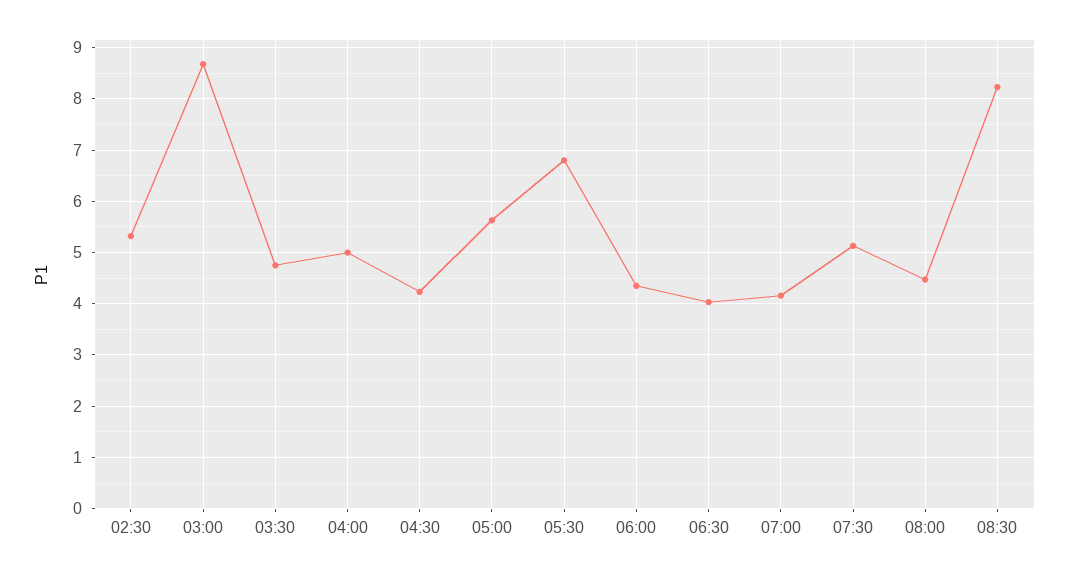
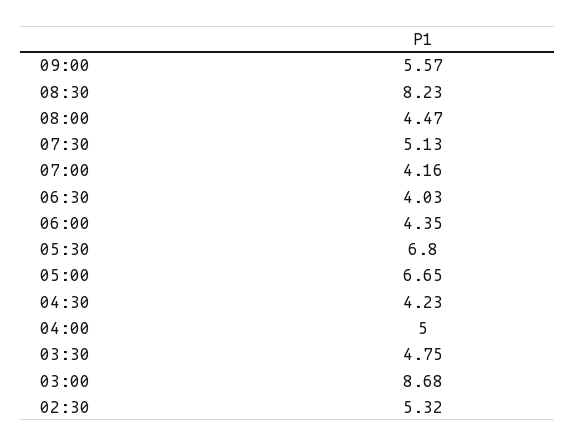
05:00: 5.6 -> 6.65
09:00: none -> 5.57

